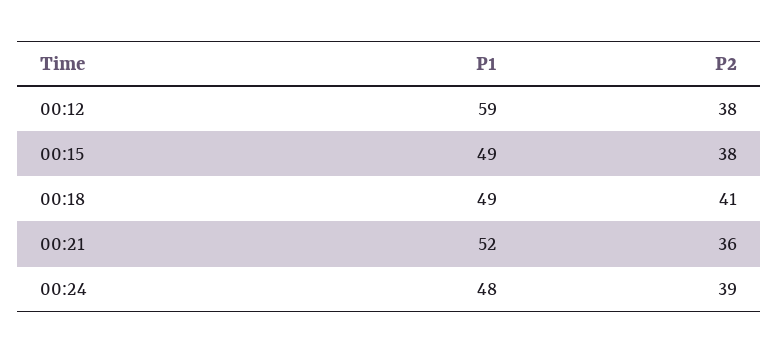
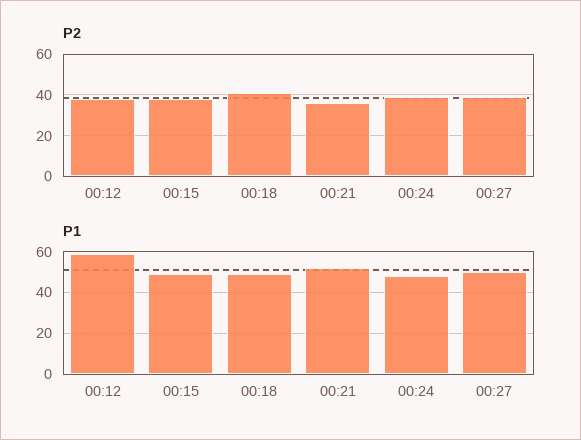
P2, 00:27: none -> 40
P1, 00:27: none -> 50

